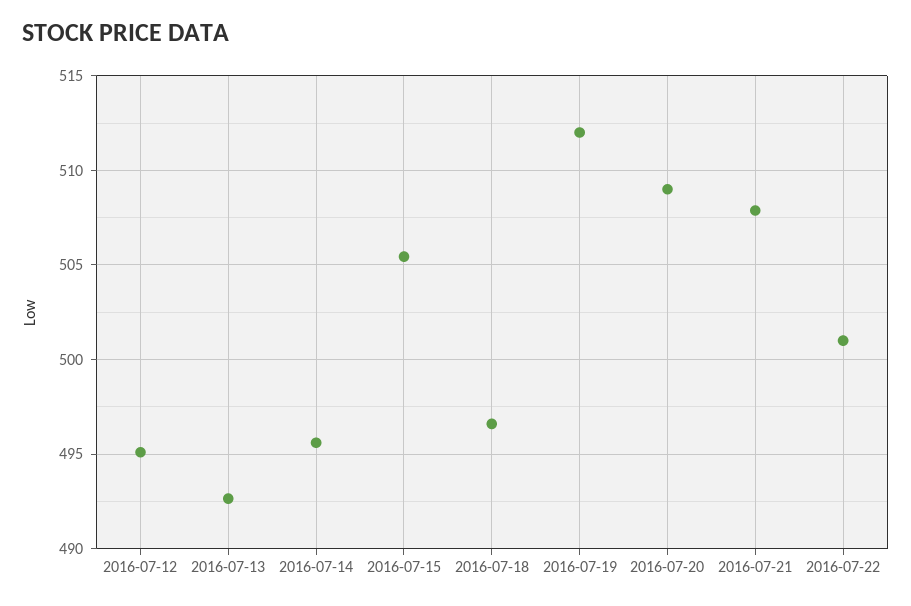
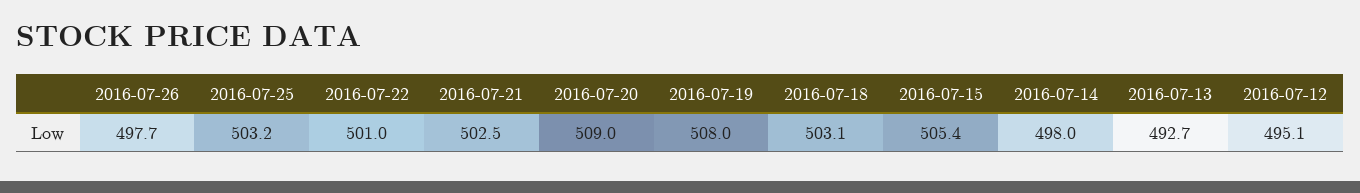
2016-07-14: 495.5 -> 498
2016-07-18: 496.5 -> 503.1
2016-07-19: 512 -> 508
2016-07-21: 508 -> 502.5
2016-07-26: none -> 497.7
2016-07-25: none -> 503.2

